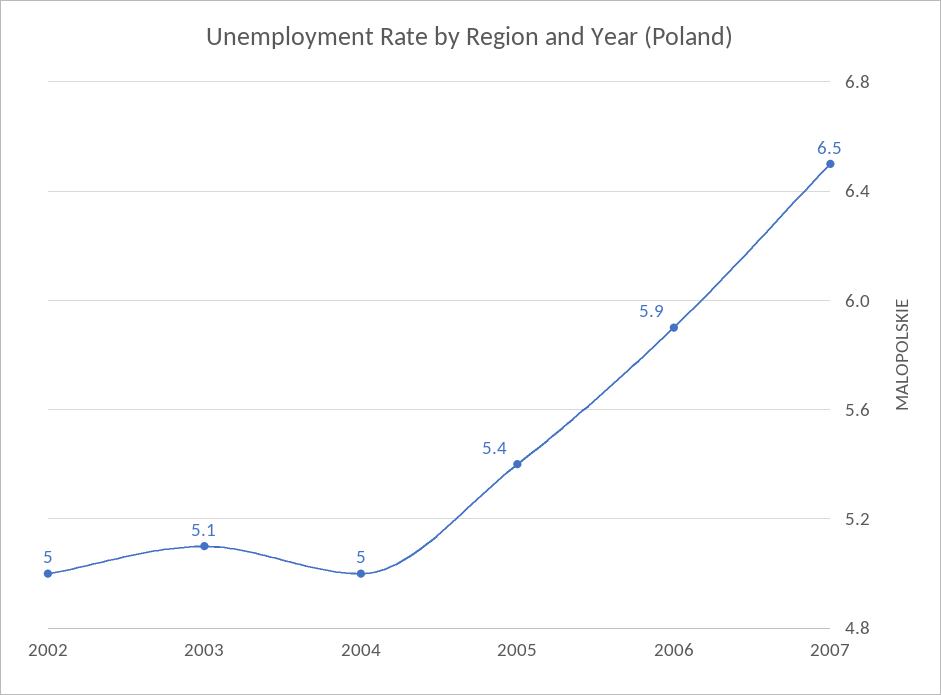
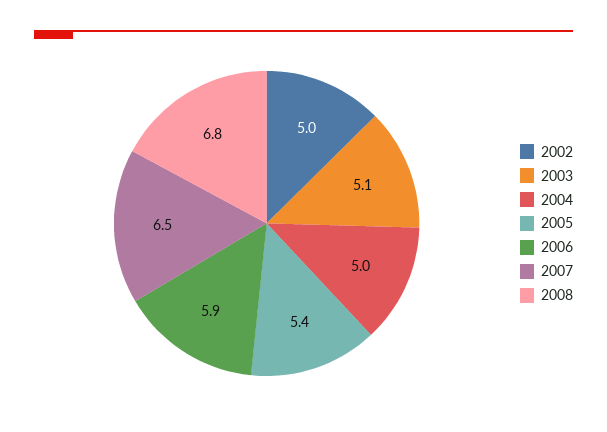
2008: none -> 6.8

